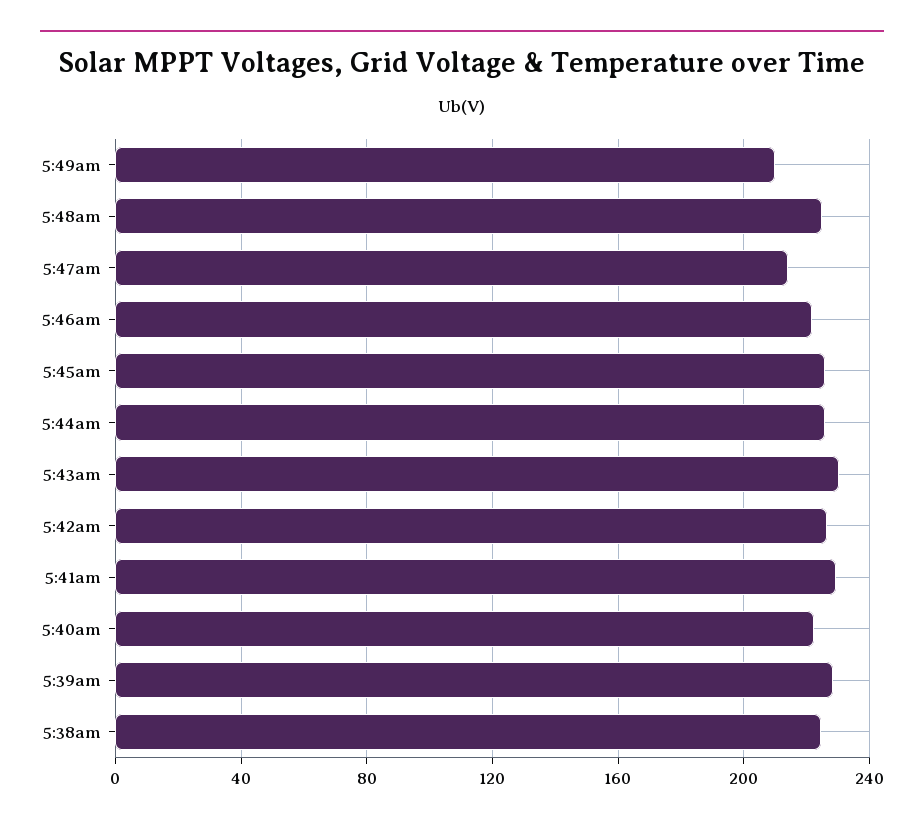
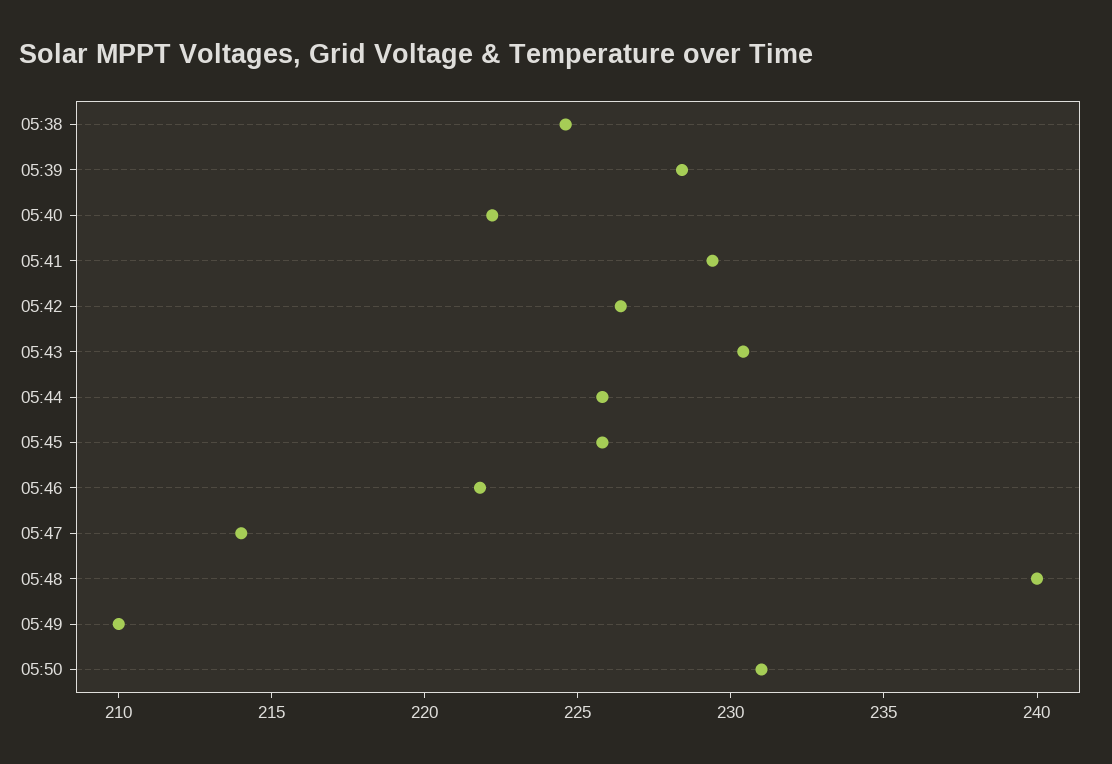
5:48am: 225 -> 240
05:50: none -> 231

